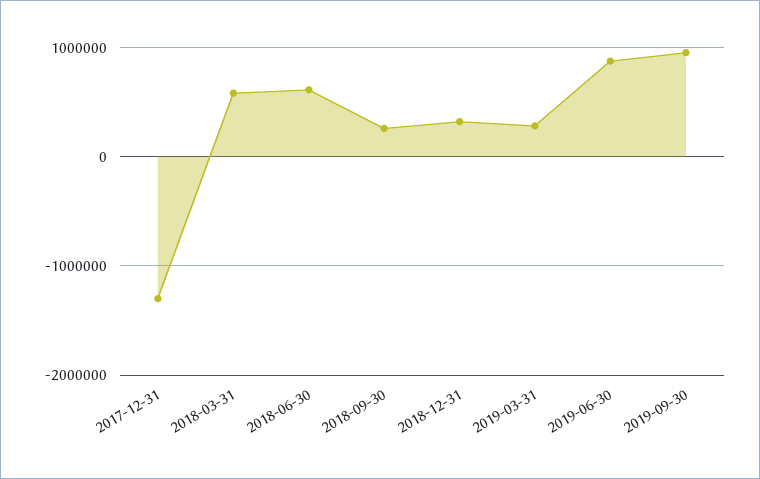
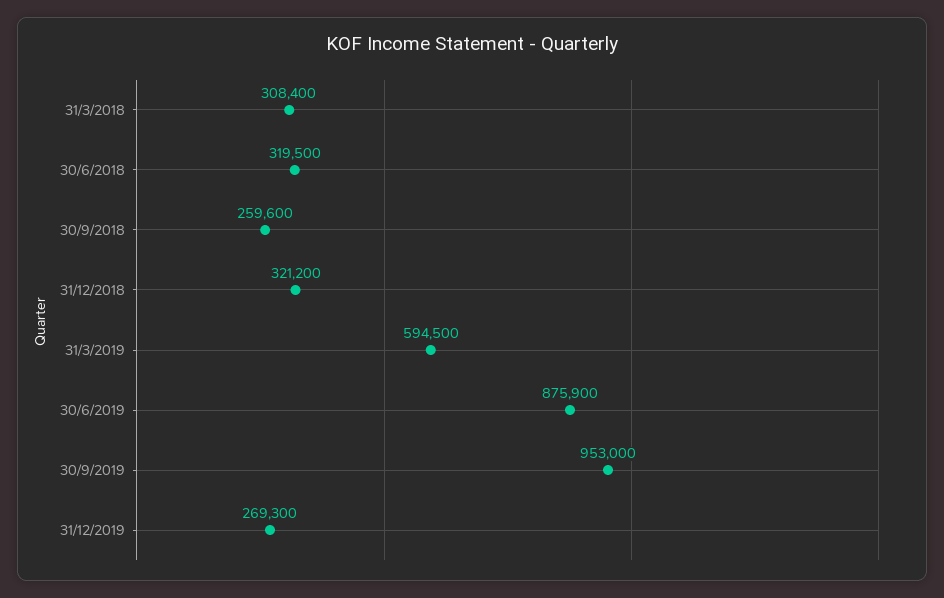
2017-12-31: -1300000 -> none
2018-03-31: 600000 -> 308400
2018-06-30: 600000 -> 319500
2019-03-31: 300000 -> 594500
31/12/2019: none -> 269300

